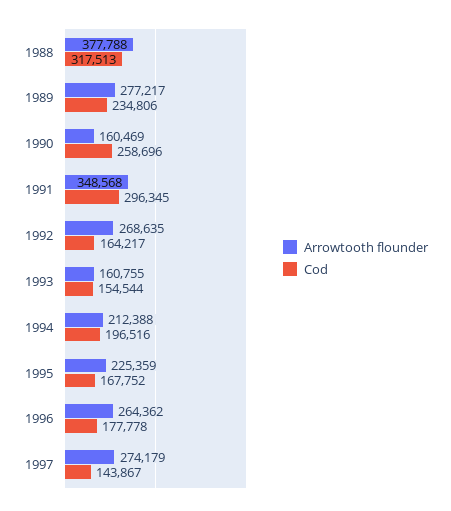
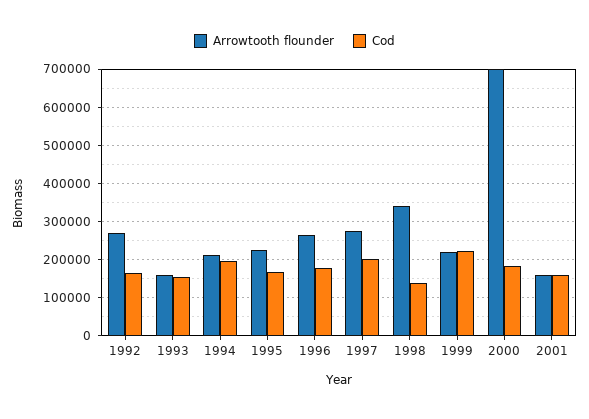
Arrowtooth flounder, 1988: 377788 -> none
Cod, 1988: 317513 -> none
Arrowtooth flounder, 1989: 277217 -> none
Cod, 1989: 234806 -> none
Arrowtooth flounder, 1990: 160469 -> none
Cod, 1990: 258696 -> none
Arrowtooth flounder, 1991: 348568 -> none
Cod, 1991: 296345 -> none
Cod, 1997: 143867 -> 200000
Arrowtooth flounder, 1998: none -> 340000
Cod, 1998: none -> 140000
Arrowtooth flounder, 1999: none -> 220000
Cod, 1999: none -> 220000
Arrowtooth flounder, 2000: none -> 700000
Cod, 2000: none -> 180000
Arrowtooth flounder, 2001: none -> 160000
Cod, 2001: none -> 160000

